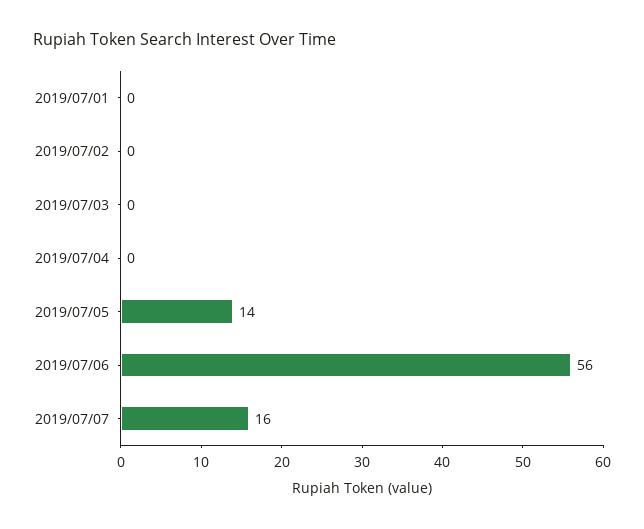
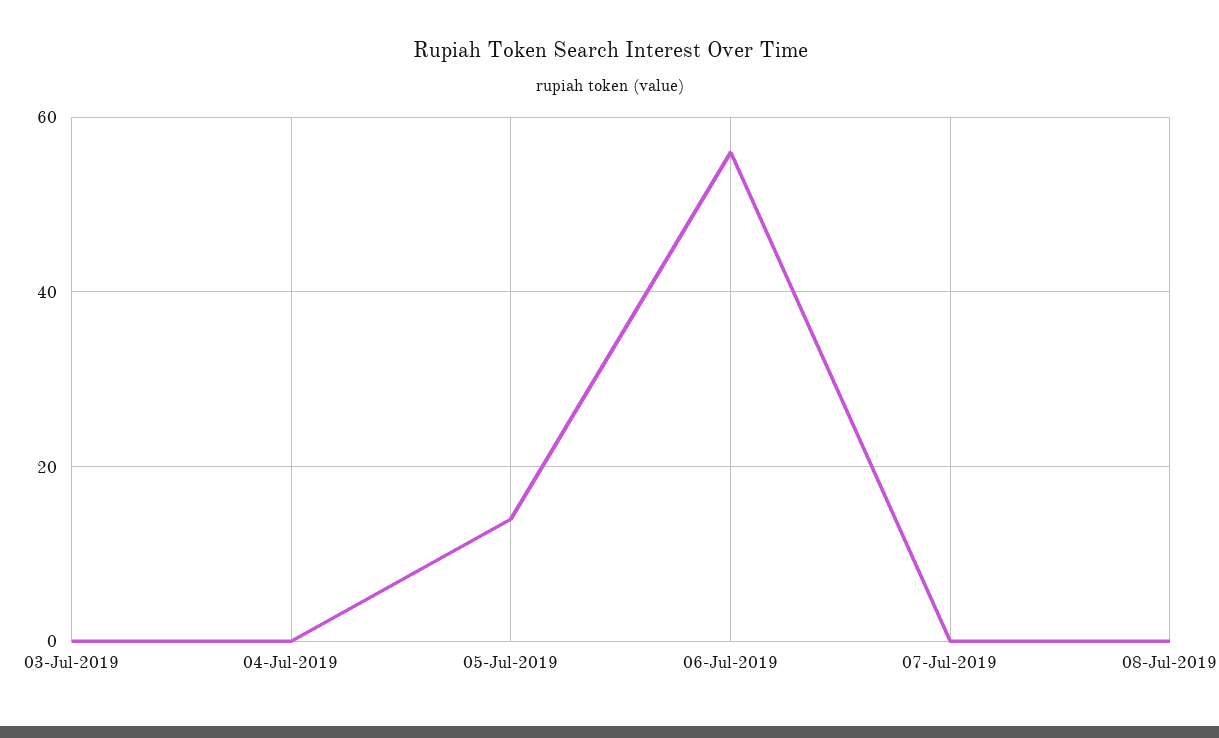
2019/07/01: 0 -> none
2019/07/02: 0 -> none
2019/07/07: 16 -> 0
08-Jul-2019: none -> 0

